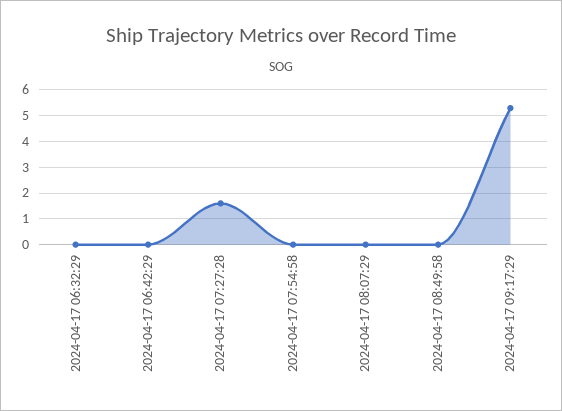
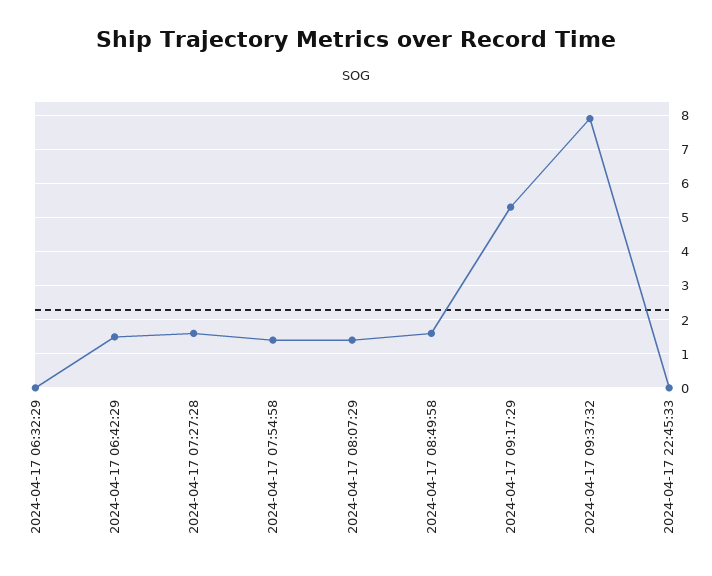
2024-04-17 06:42:29: 0 -> 1.5
2024-04-17 07:54:58: 0 -> 1.5
2024-04-17 08:07:29: 0 -> 1.5
2024-04-17 08:49:58: 0 -> 1.5
2024-04-17 09:37:32: none -> 8
2024-04-17 22:45:33: none -> 0

